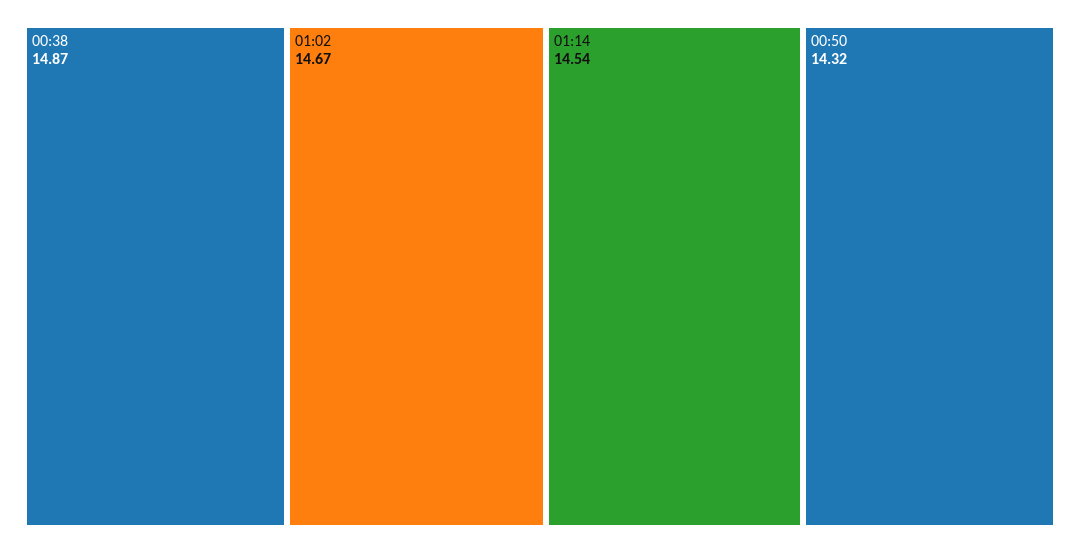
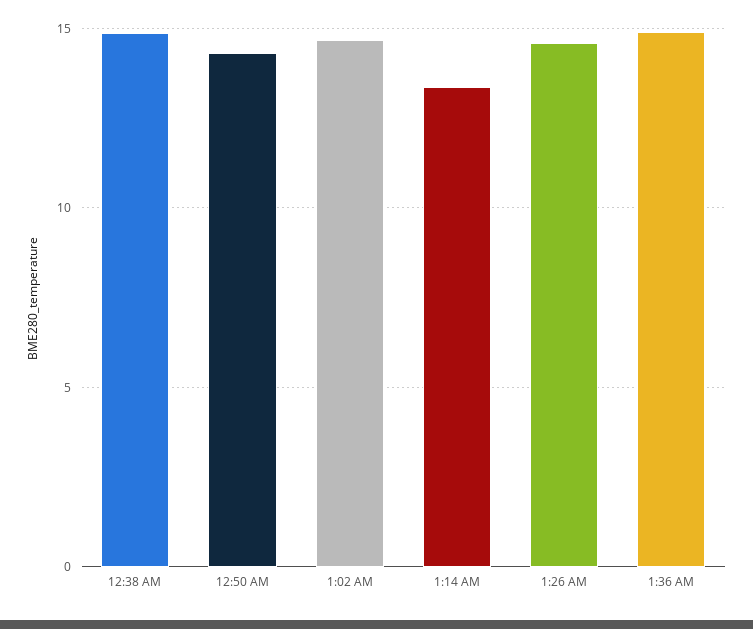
01:14: 14.54 -> 13.5
1:26 AM: none -> 14.5
1:36 AM: none -> 15

